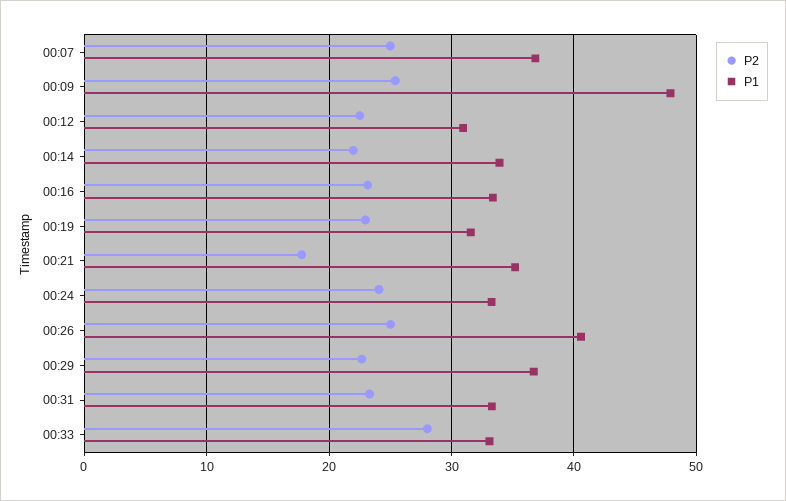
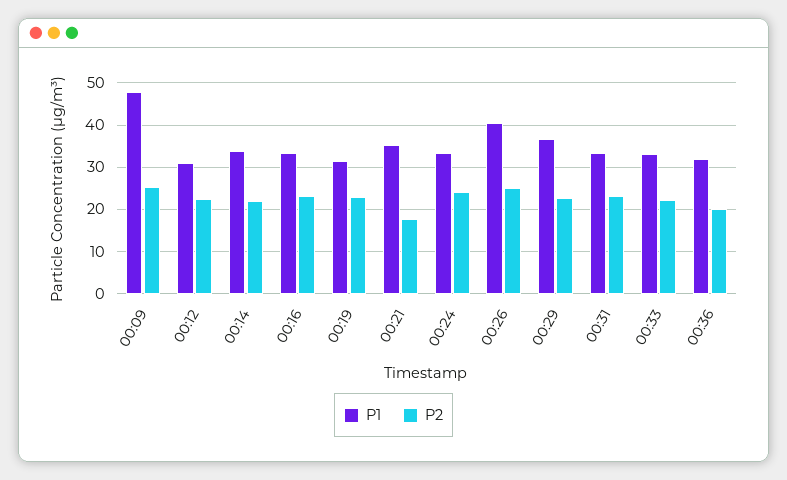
P2, 00:07: 25 -> none
P1, 00:07: 37 -> none
P2, 00:33: 28 -> 22
P1, 00:36: none -> 32
P2, 00:36: none -> 20

